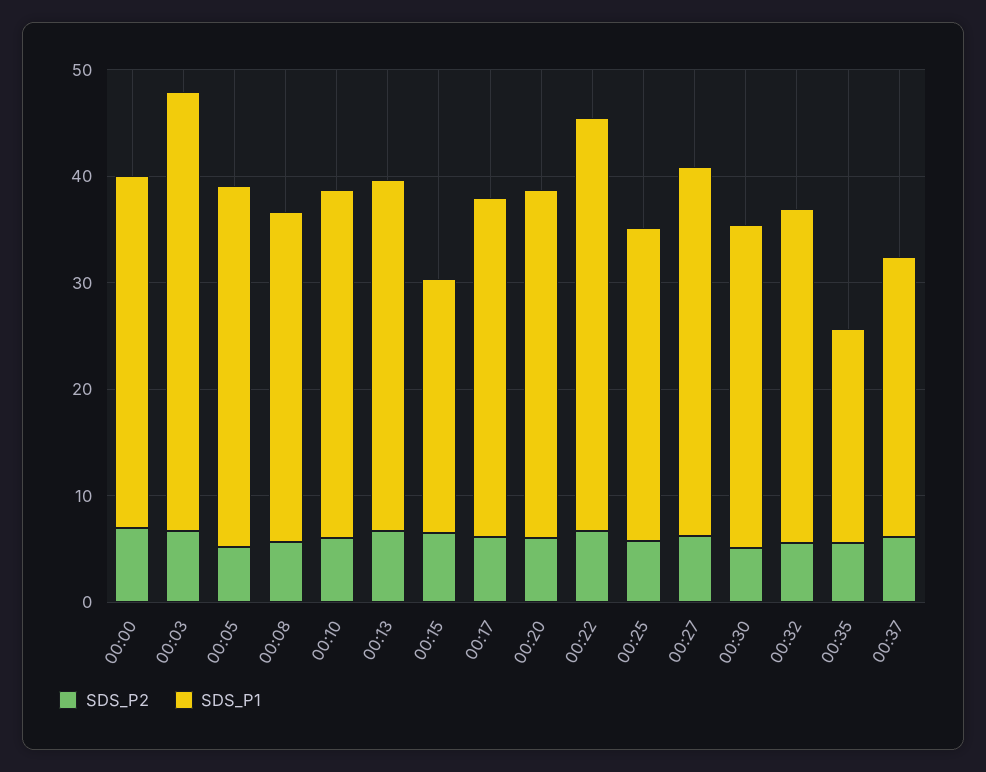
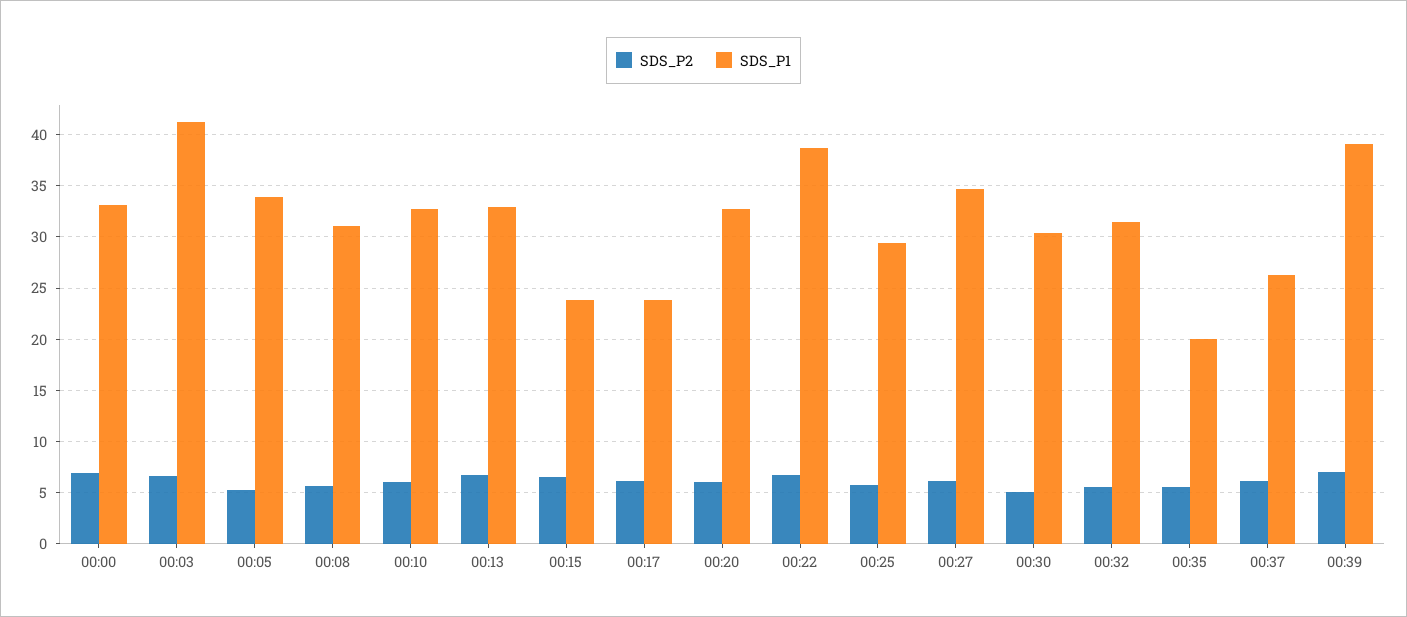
SDS_P1, 00:17: 32 -> 24
SDS_P2, 00:39: none -> 7
SDS_P1, 00:39: none -> 39

